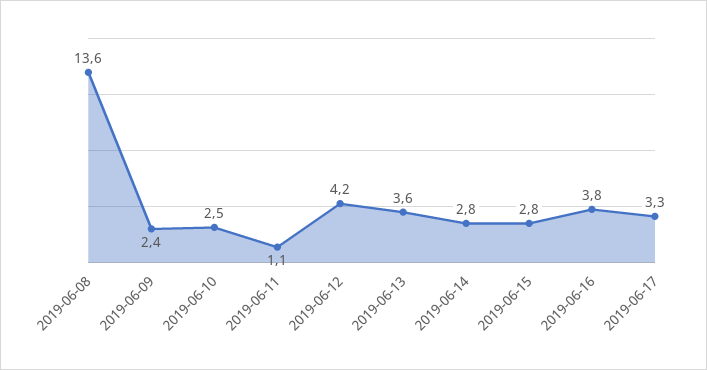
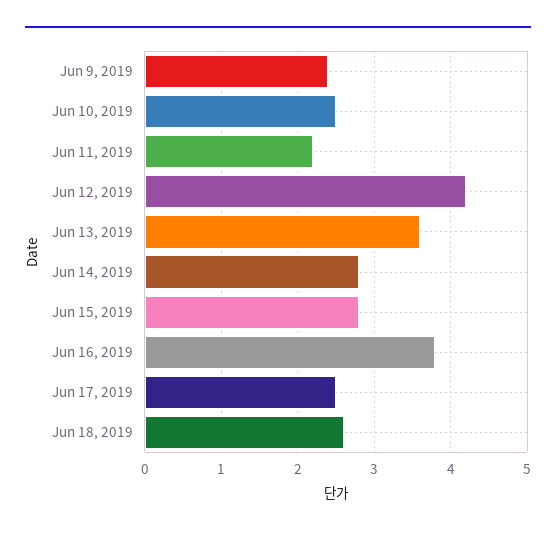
2019-06-08: 13.6 -> none
2019-06-11: 1.1 -> 2.2
2019-06-17: 3.3 -> 2.5
Jun 18, 2019: none -> 2.6

